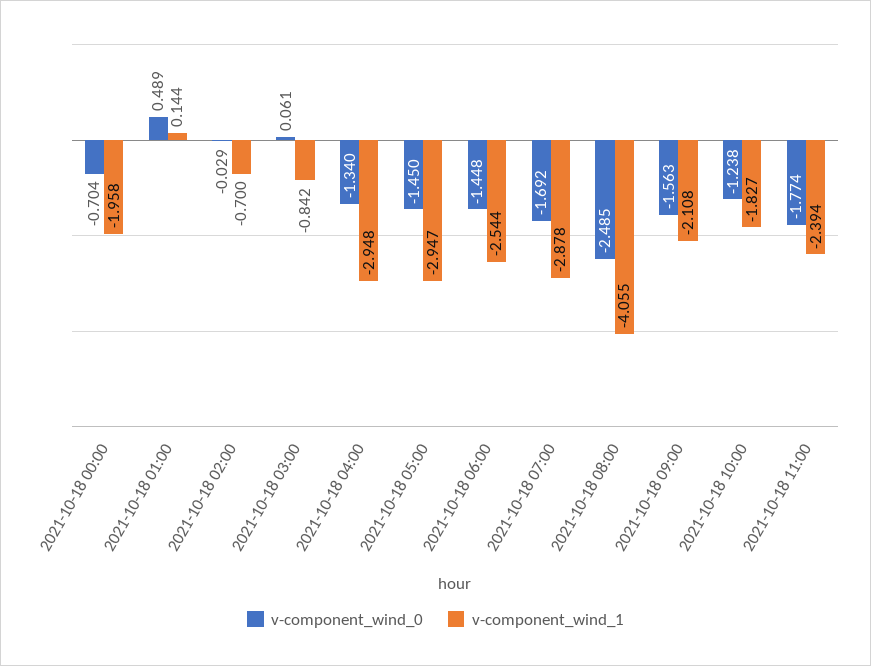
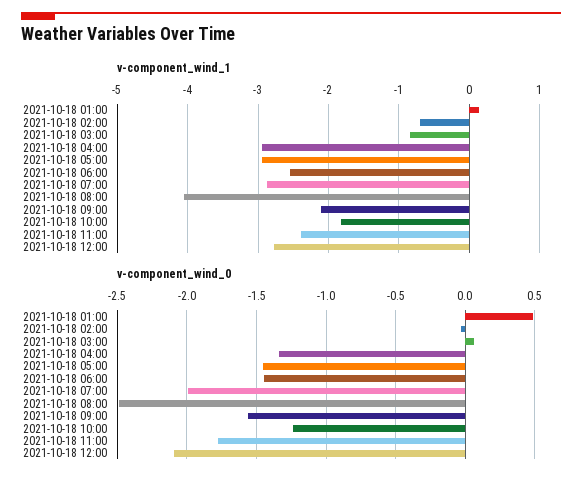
v-component_wind_0, 2021-10-18 00:00: -0.704 -> none
v-component_wind_1, 2021-10-18 00:00: -1.958 -> none
v-component_wind_0, 2021-10-18 07:00: -1.692 -> -2
v-component_wind_1, 2021-10-18 12:00: none -> -2.8
v-component_wind_0, 2021-10-18 12:00: none -> -2.1

